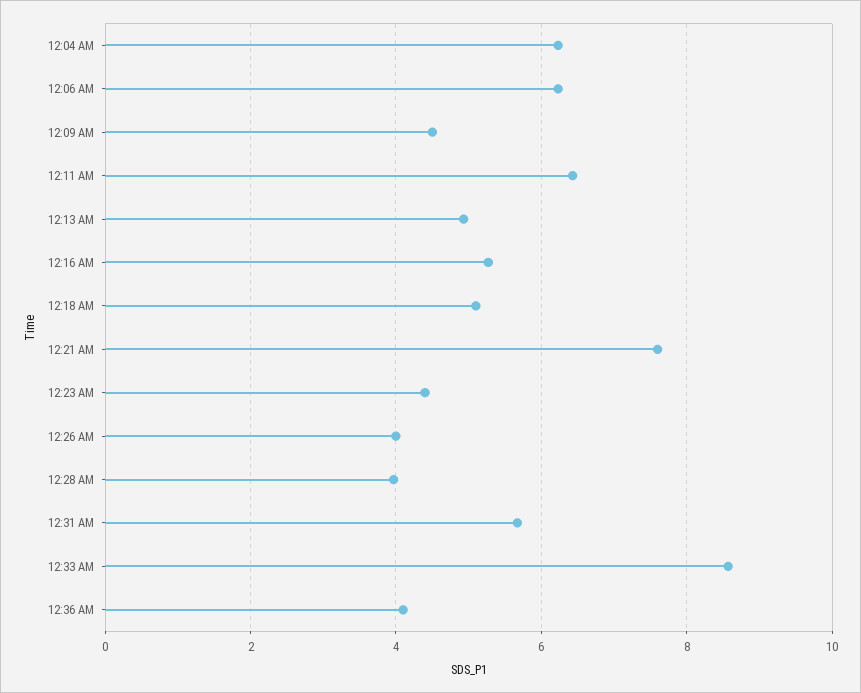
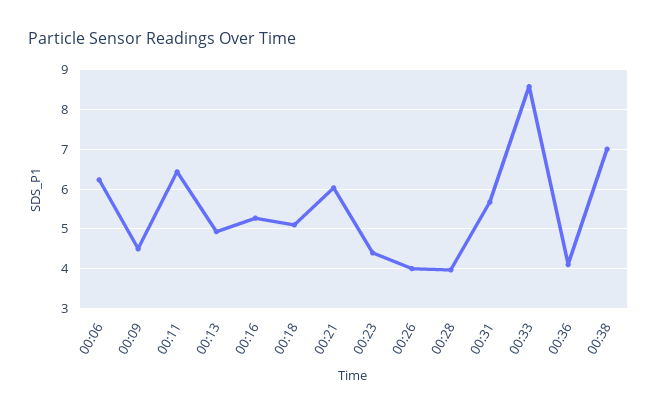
12:04 AM: 6.2 -> none
12:21 AM: 7.6 -> 6
00:38: none -> 7

